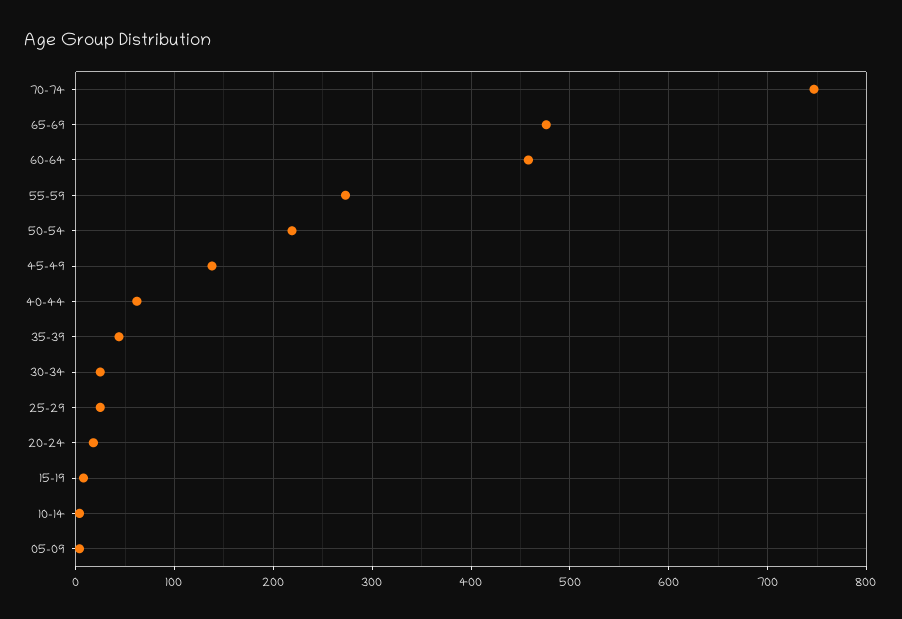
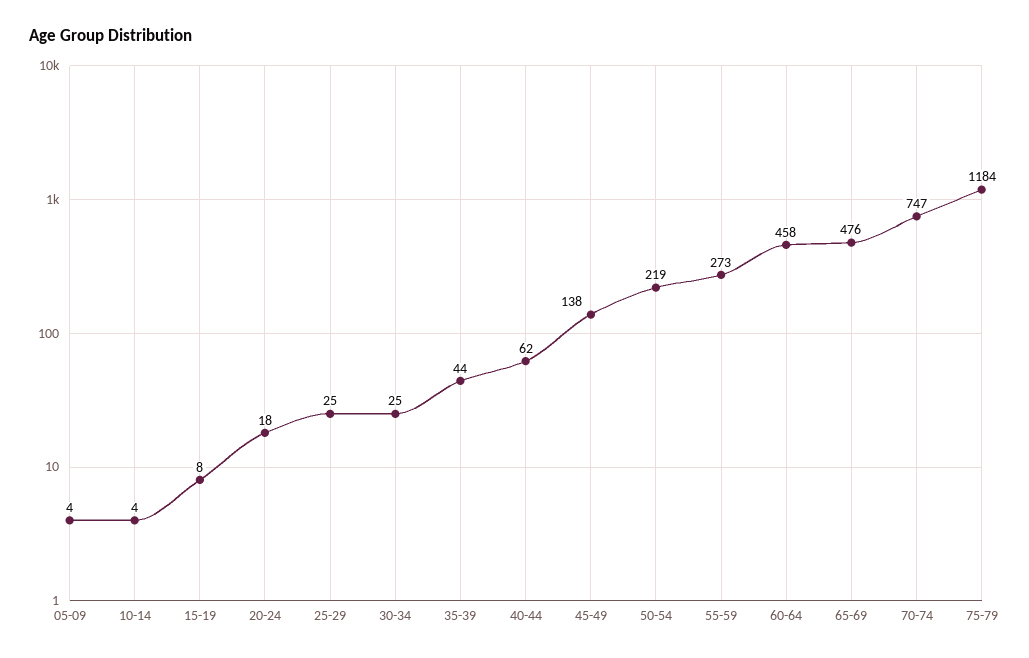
75-79: none -> 1184

